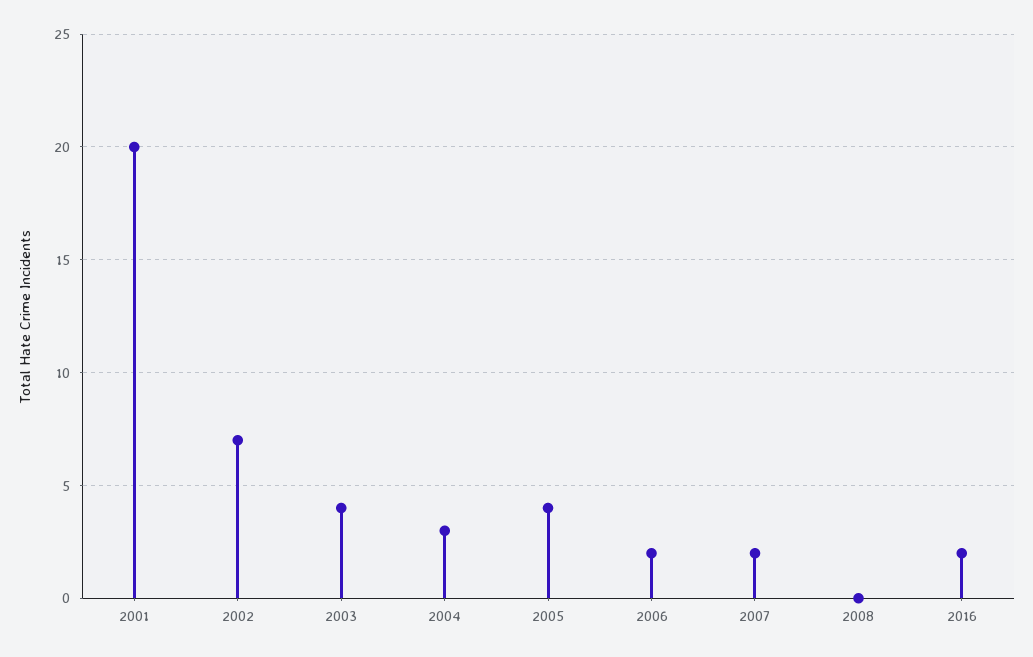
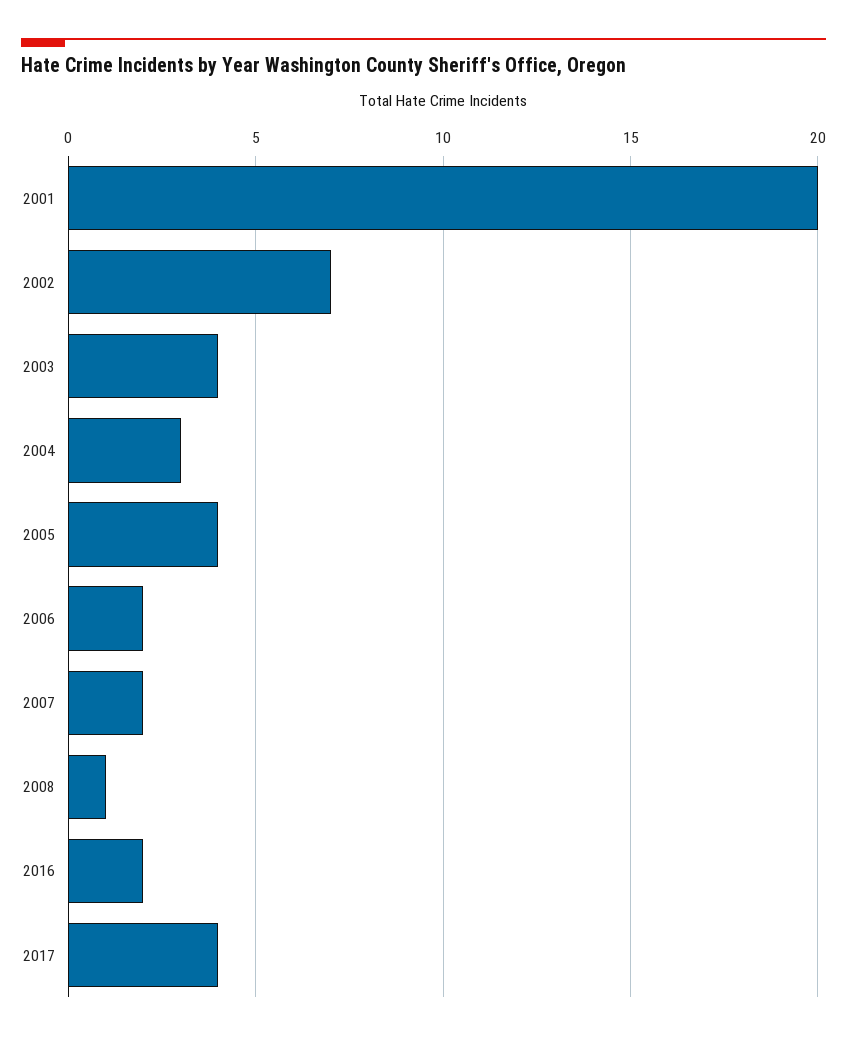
2008: 0 -> 1
2017: none -> 4

